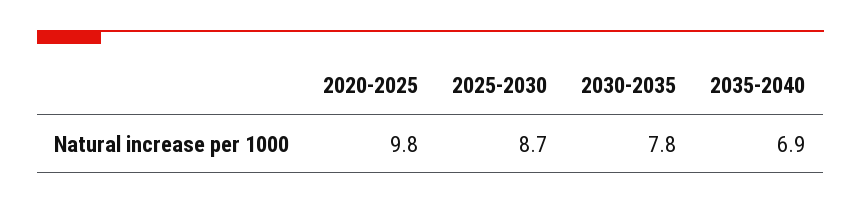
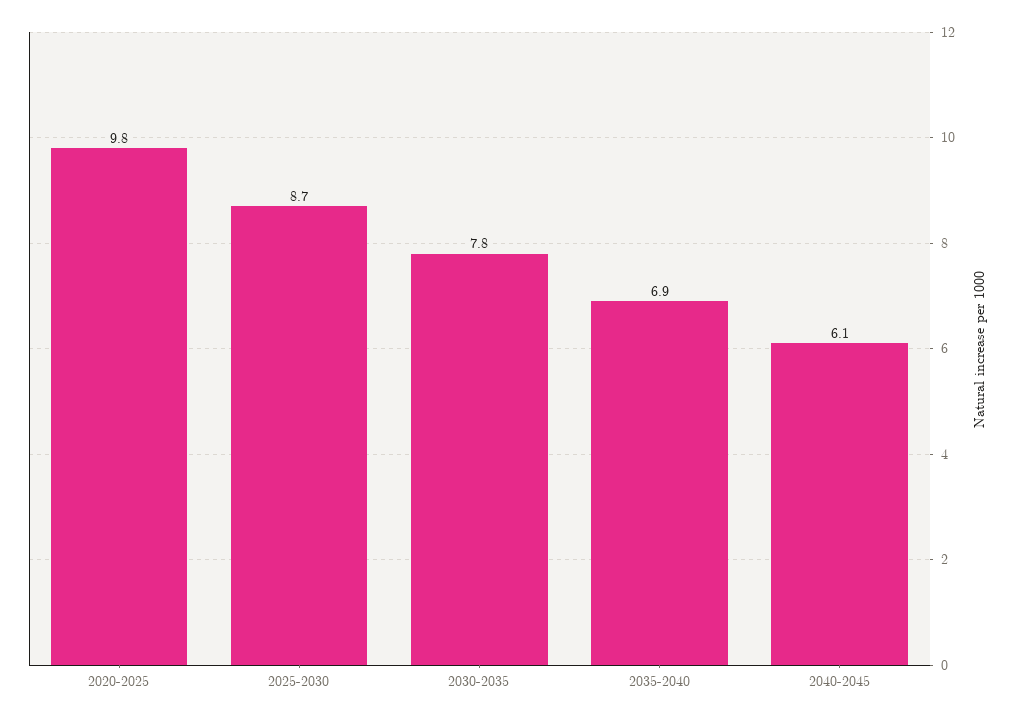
2040-2045: none -> 6.1

